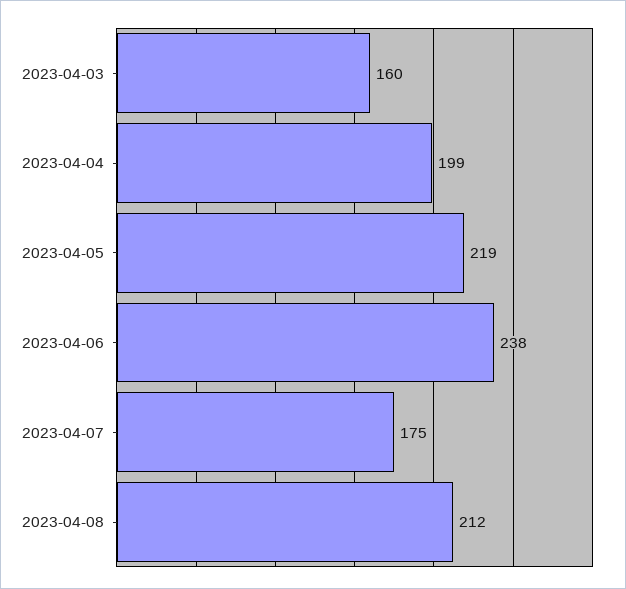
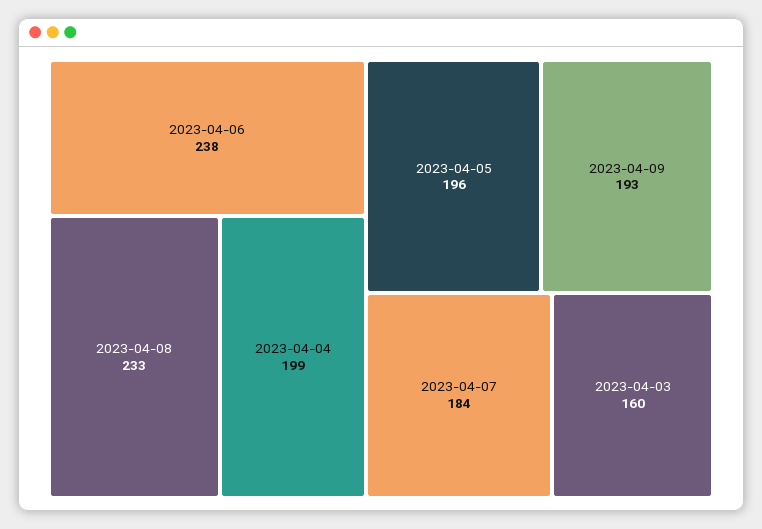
2023-04-05: 219 -> 196
2023-04-07: 175 -> 184
2023-04-08: 212 -> 233
2023-04-09: none -> 193

